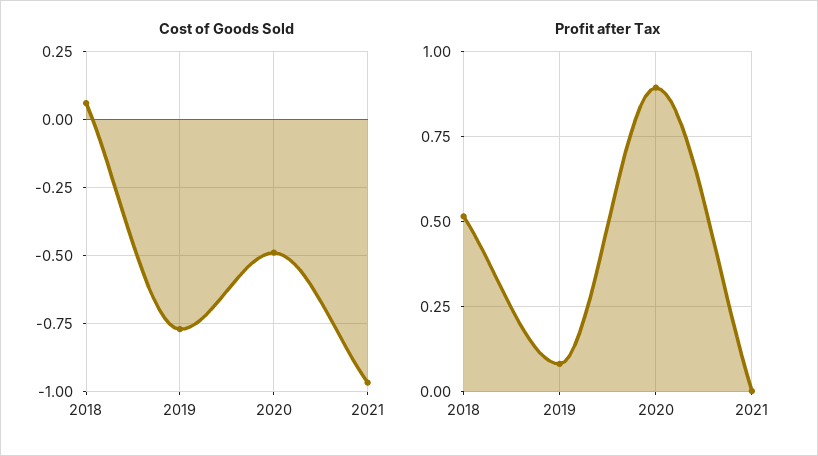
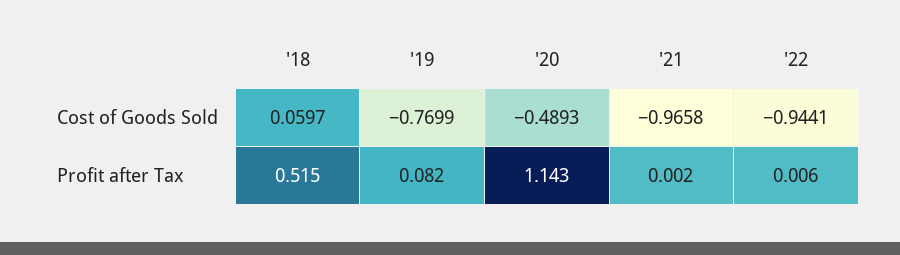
Profit after Tax, 2020: 0.9 -> 1.143
Cost of Goods Sold, '22: none -> -0.9441
Profit after Tax, '22: none -> 0.006

